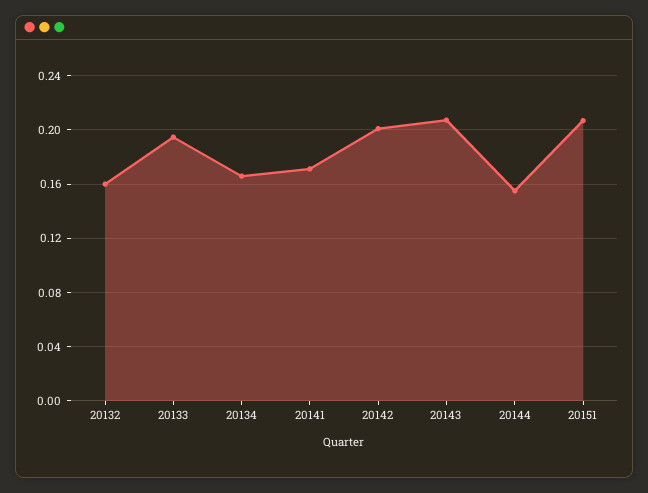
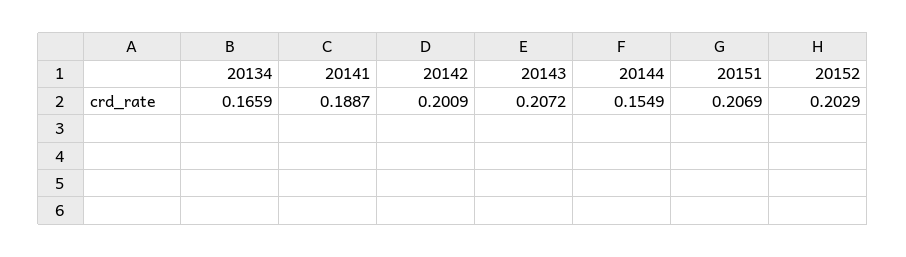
20132: 0.16 -> none
20133: 0.195 -> none
20141: 0.17 -> 0.1887
20152: none -> 0.2029

